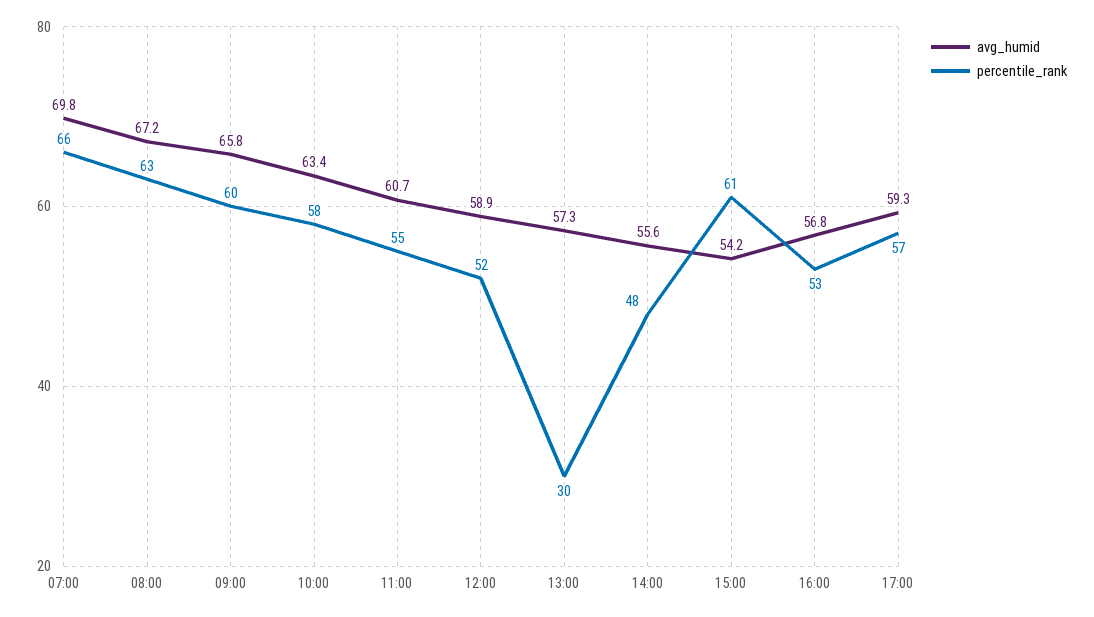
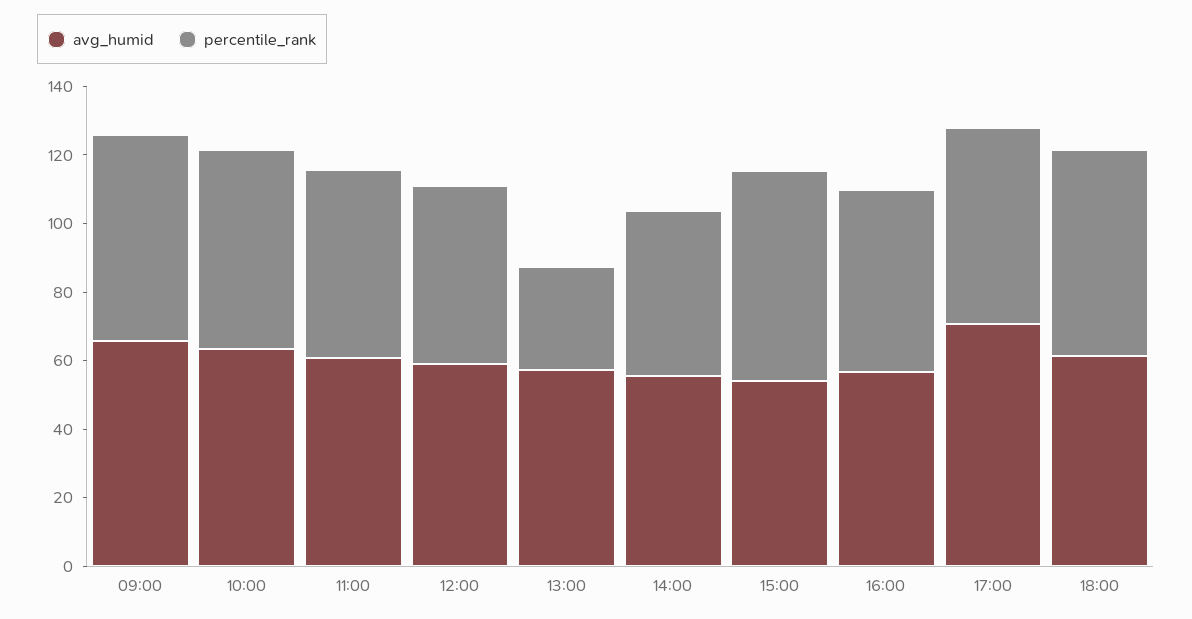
avg_humid, 07:00: 69.8 -> none
percentile_rank, 07:00: 66 -> none
avg_humid, 08:00: 67.2 -> none
percentile_rank, 08:00: 63 -> none
avg_humid, 17:00: 59.3 -> 70
avg_humid, 18:00: none -> 60
percentile_rank, 18:00: none -> 60

